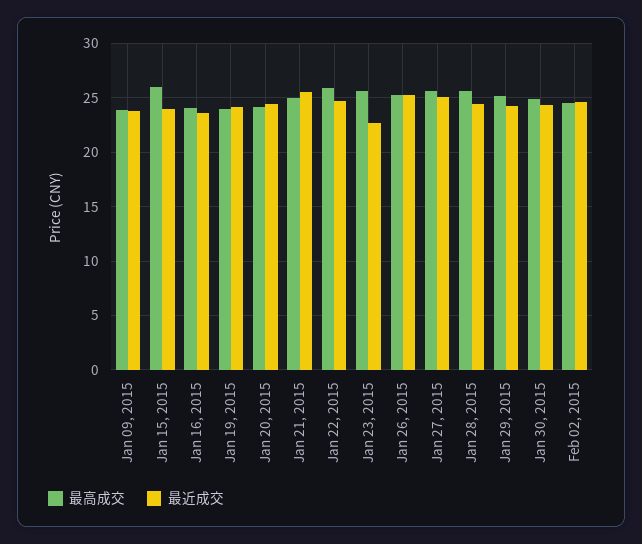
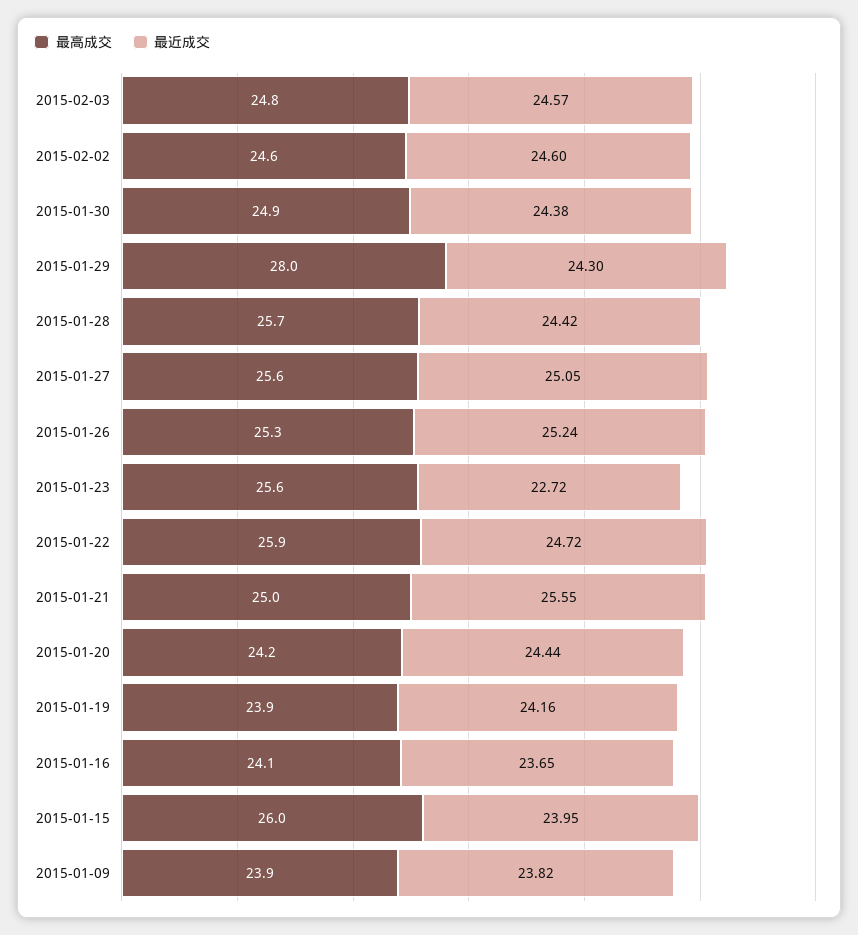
最高成交, Jan 29, 2015: 25 -> 28
最高成交, 2015-02-03: none -> 24.8
最近成交, 2015-02-03: none -> 24.57

